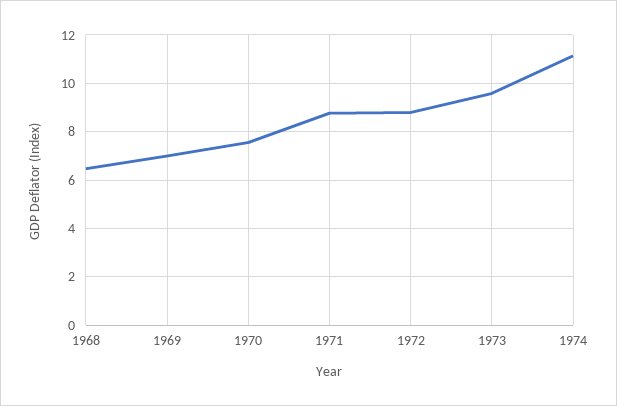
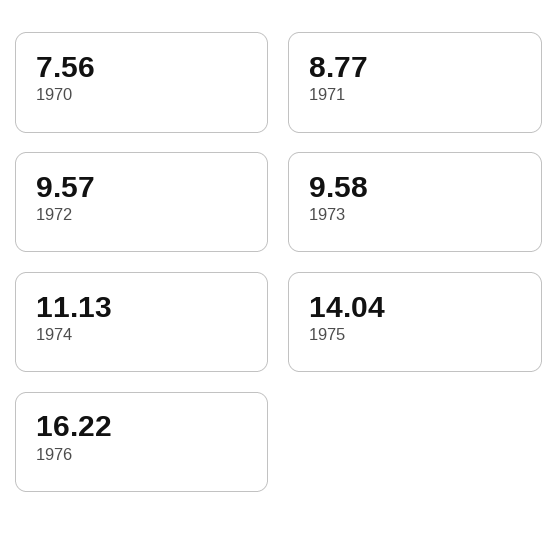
1968: 6.5 -> none
1969: 7 -> none
1972: 8.75 -> 9.57
1975: none -> 14.04
1976: none -> 16.22

